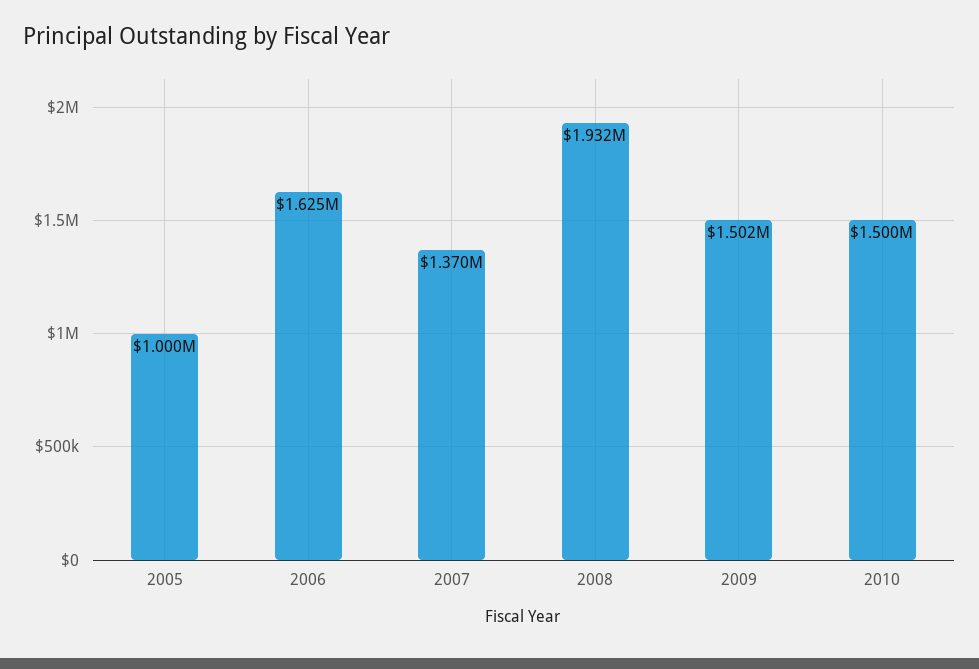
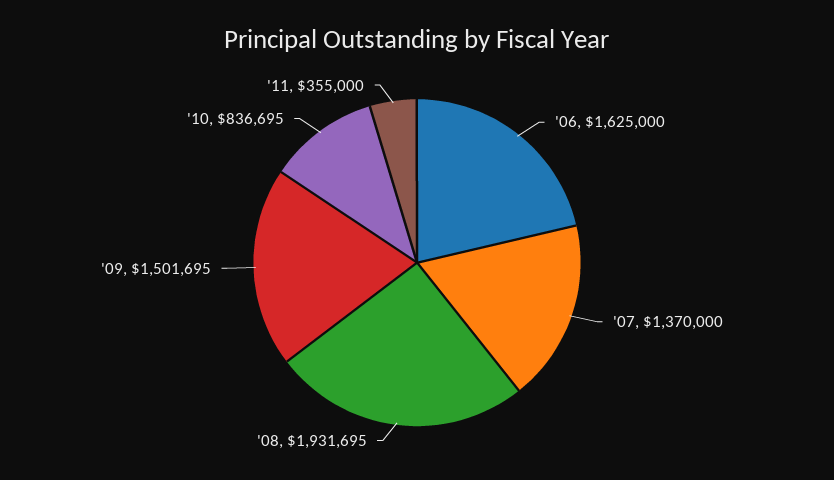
2005: 1000000 -> none
2010: 1500000 -> 836695
'11: none -> 355000

